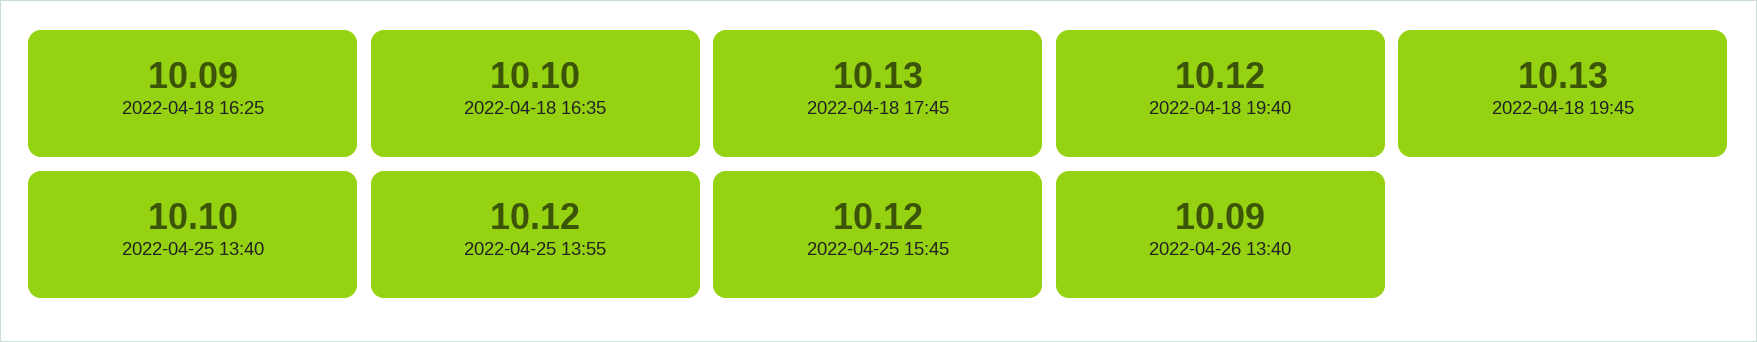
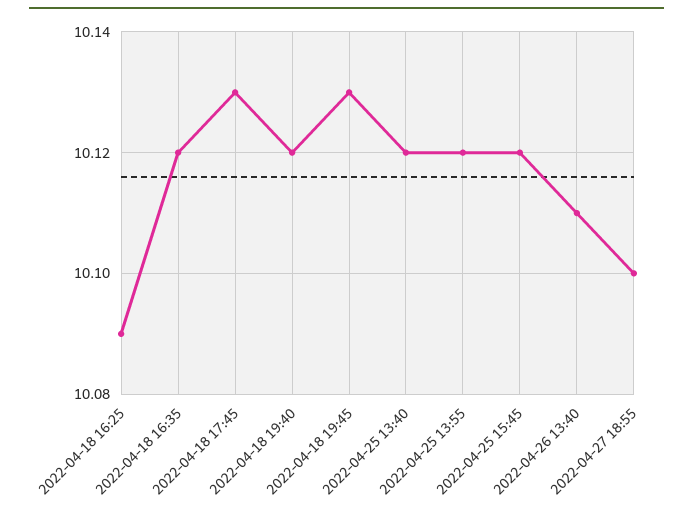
2022-04-18 16:35: 10.1 -> 10.12
2022-04-25 13:40: 10.1 -> 10.12
2022-04-26 13:40: 10.09 -> 10.11
2022-04-27 18:55: none -> 10.1

